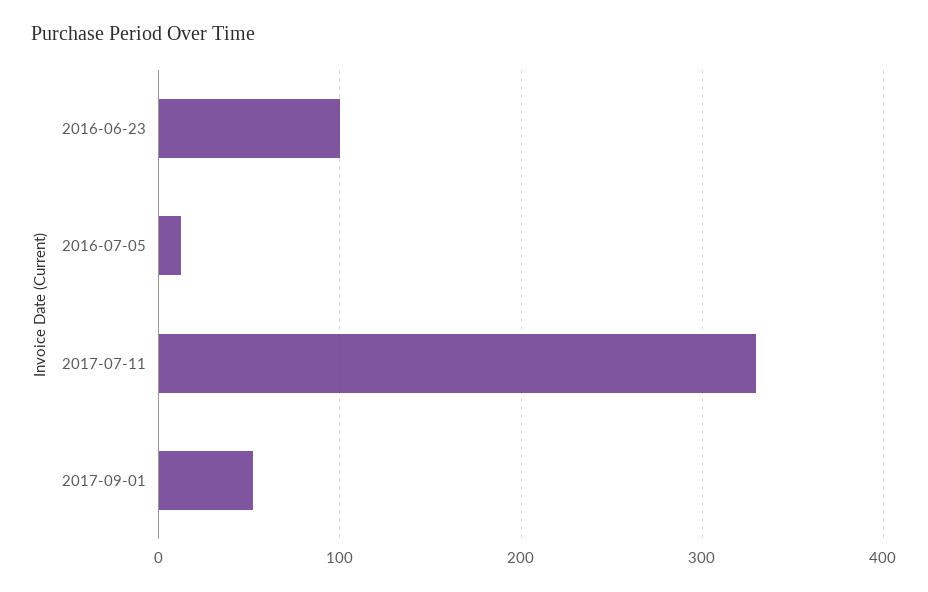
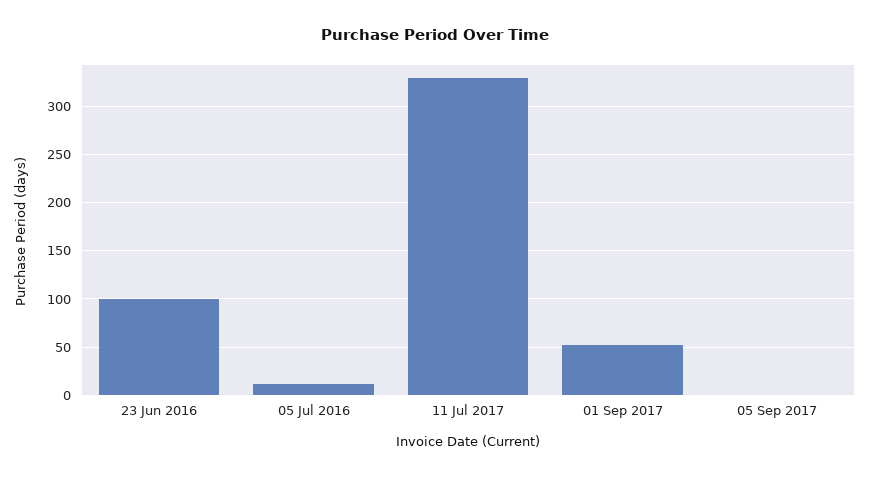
05 Sep 2017: none -> 0

